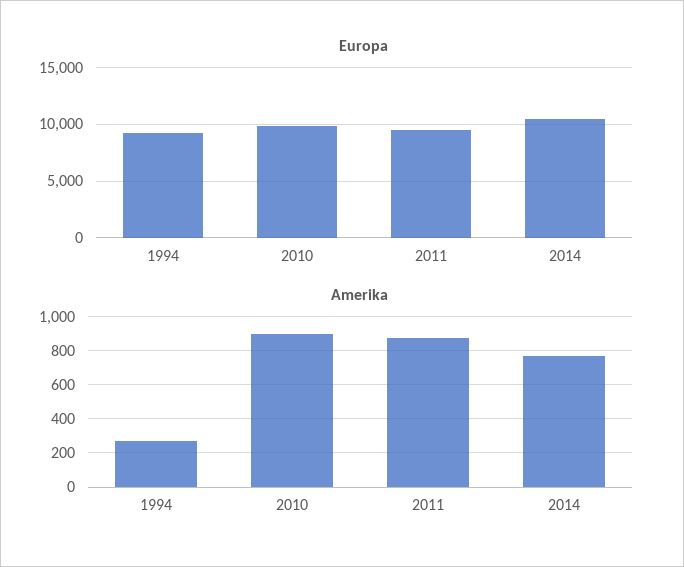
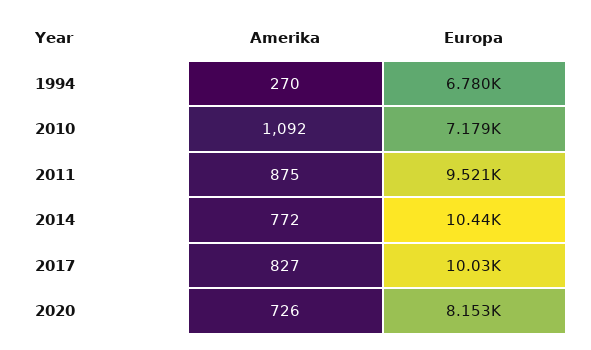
Europa, 1994: 9000 -> 6780
Europa, 2010: 10000 -> 7179
Amerika, 2010: 900 -> 1092
Amerika, 2017: none -> 827
Europa, 2017: none -> 10030
Amerika, 2020: none -> 726
Europa, 2020: none -> 8153

